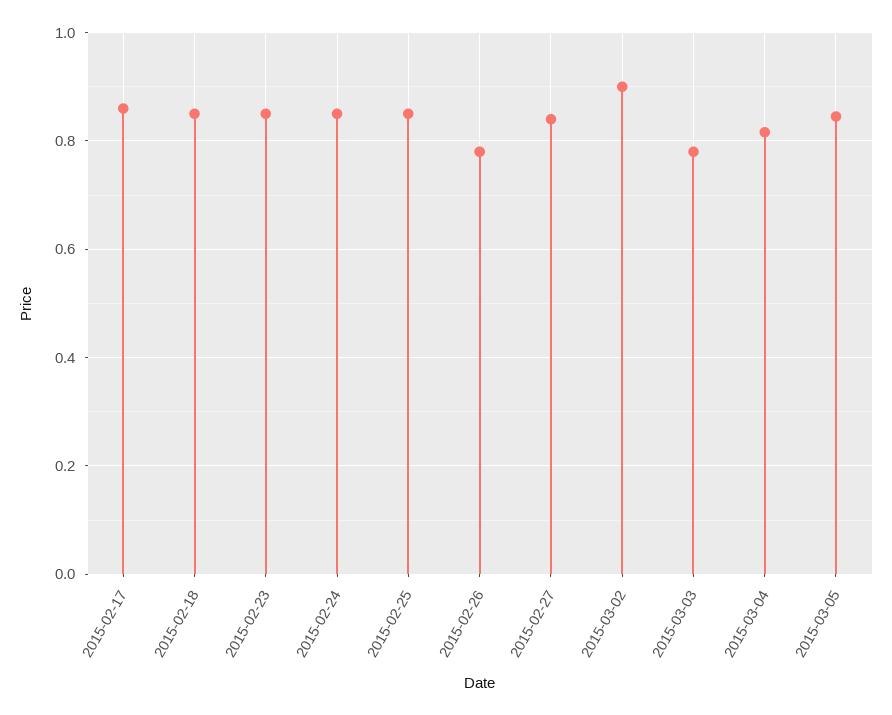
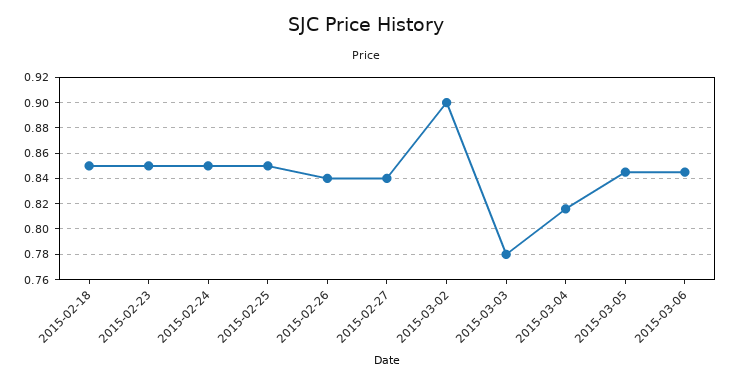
2015-02-17: 0.86 -> none
2015-02-26: 0.78 -> 0.84
2015-03-06: none -> 0.845

